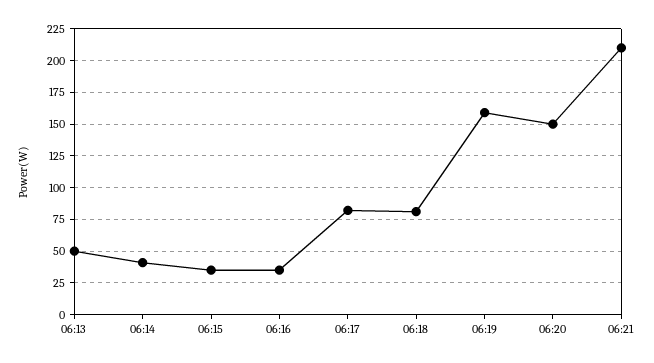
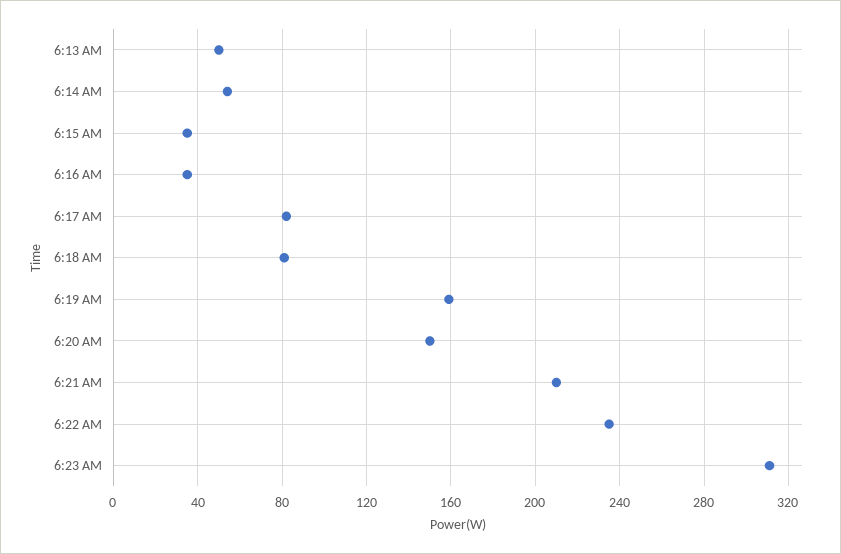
06:14: 40 -> 55
6:22 AM: none -> 235
6:23 AM: none -> 310

